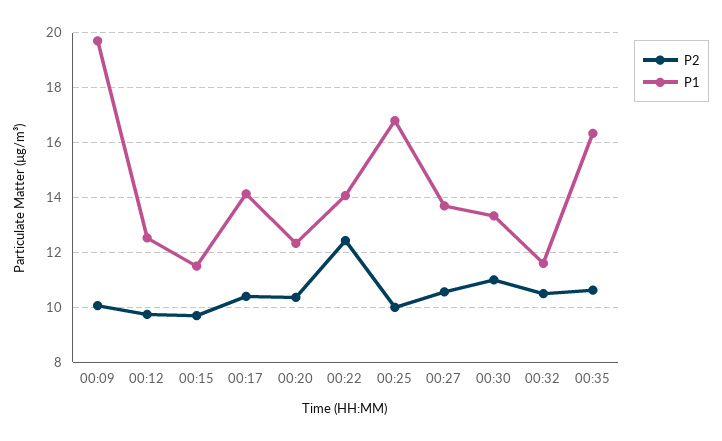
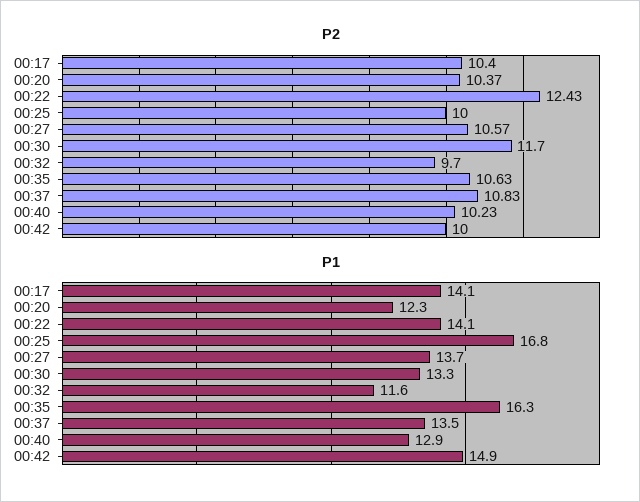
P2, 00:09: 10 -> none
P1, 00:09: 19.75 -> none
P2, 00:12: 9.75 -> none
P1, 00:12: 12.5 -> none
P2, 00:15: 9.75 -> none
P1, 00:15: 11.5 -> none
P2, 00:30: 11 -> 11.7
P2, 00:32: 10.5 -> 9.7
P2, 00:37: none -> 10.83
P2, 00:40: none -> 10.23
P2, 00:42: none -> 10
P1, 00:37: none -> 13.5
P1, 00:40: none -> 12.9
P1, 00:42: none -> 14.9

